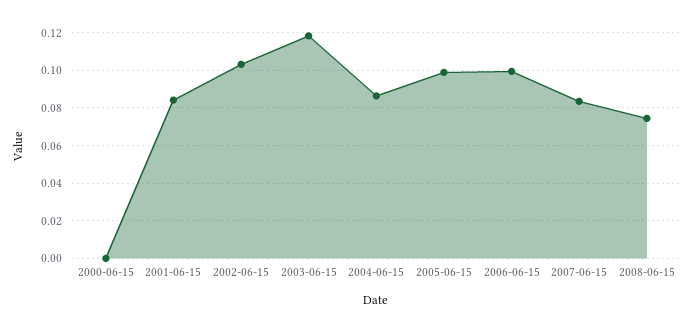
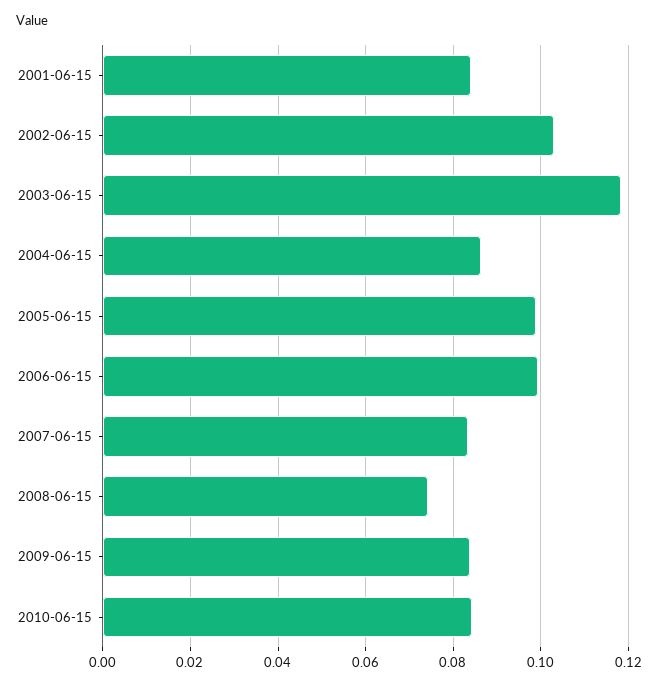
2000-06-15: 0 -> none
2009-06-15: none -> 0.084
2010-06-15: none -> 0.084

